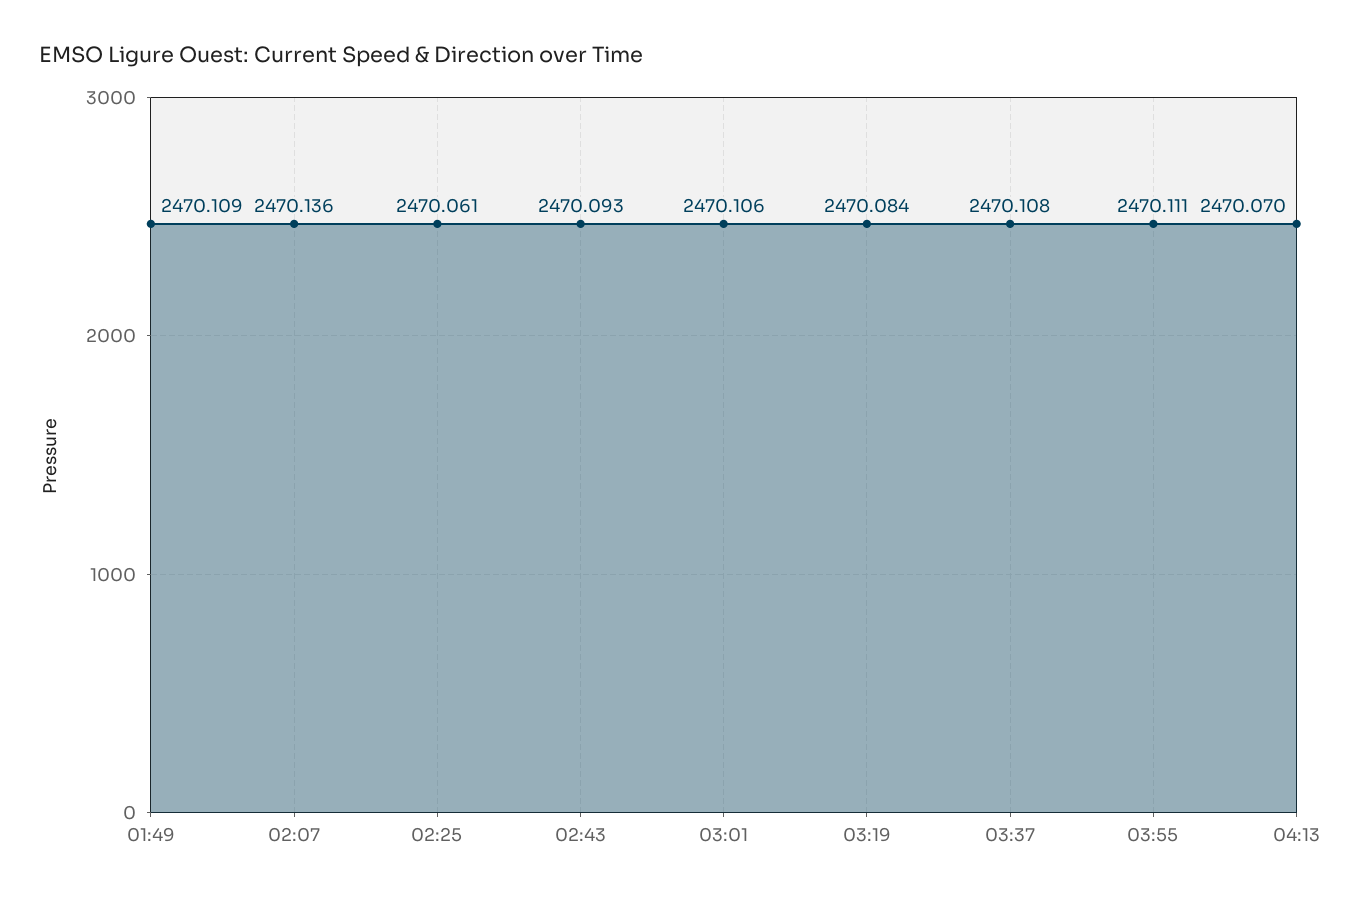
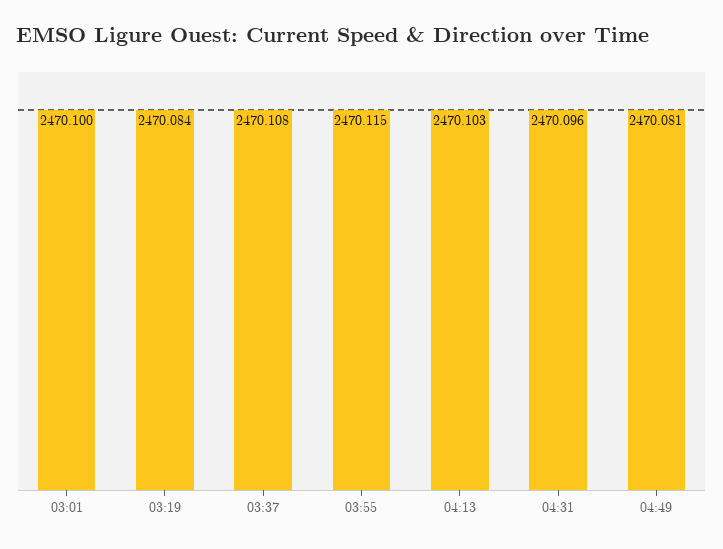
01:49: 2470.109 -> none
02:07: 2470.136 -> none
02:25: 2470.061 -> none
02:43: 2470.093 -> none
03:01: 2470.106 -> 2470.1
03:55: 2470.111 -> 2470.115
04:13: 2470.07 -> 2470.103
04:31: none -> 2470.096
04:49: none -> 2470.081

